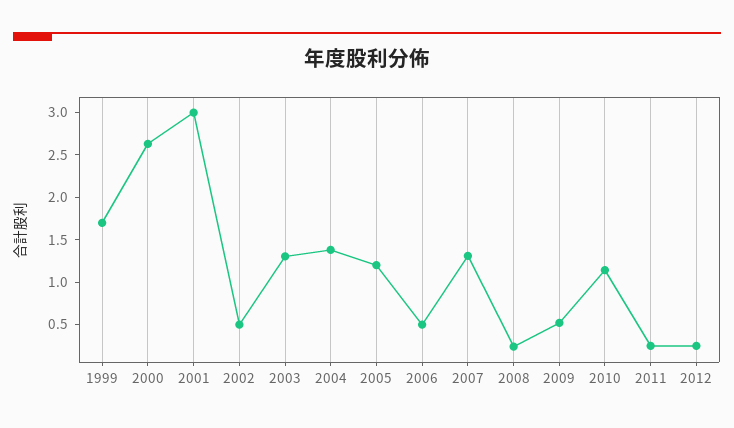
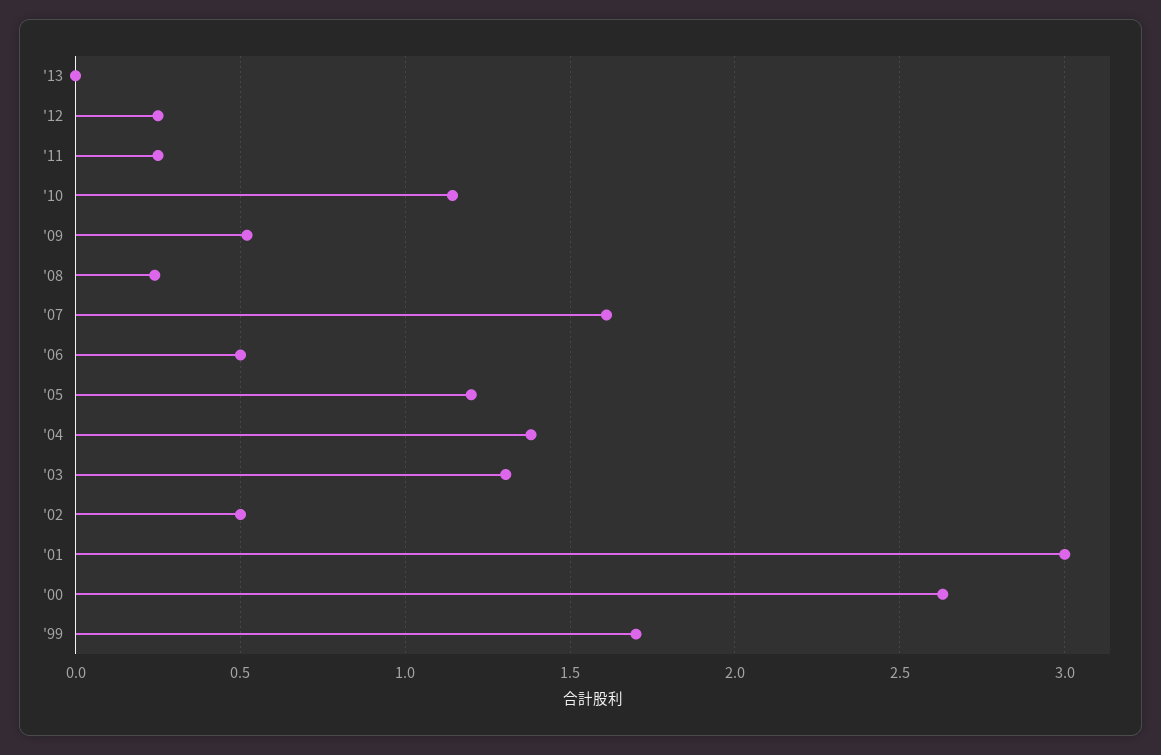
2007: 1.3 -> 1.6
'13: none -> 0

